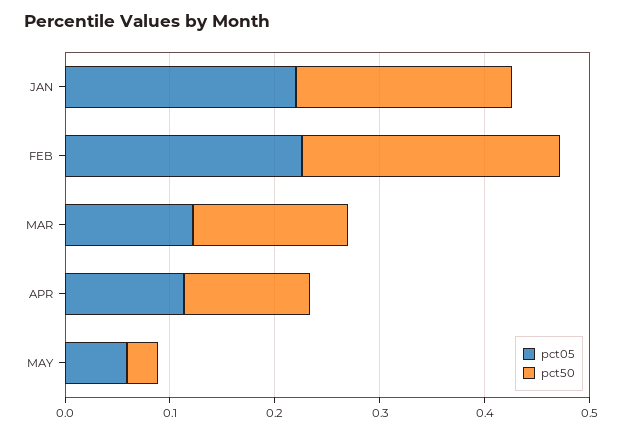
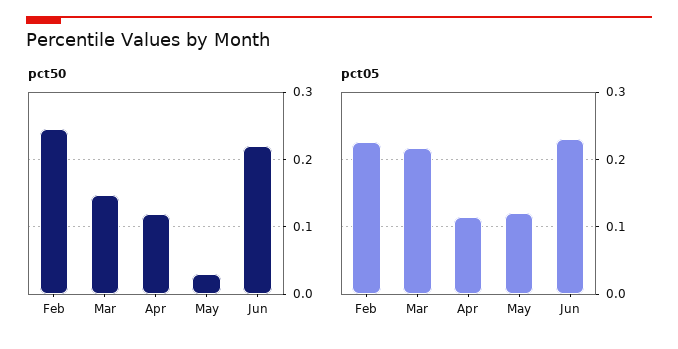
pct05, JAN: 0.22 -> none
pct50, JAN: 0.2 -> none
pct05, MAR: 0.12 -> 0.22
pct05, MAY: 0.06 -> 0.12
pct50, Jun: none -> 0.22
pct05, Jun: none -> 0.23

